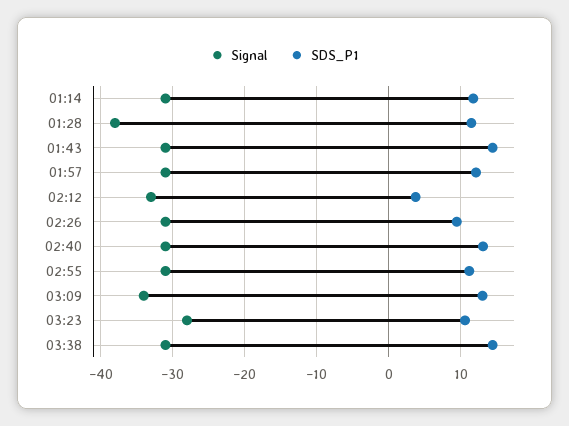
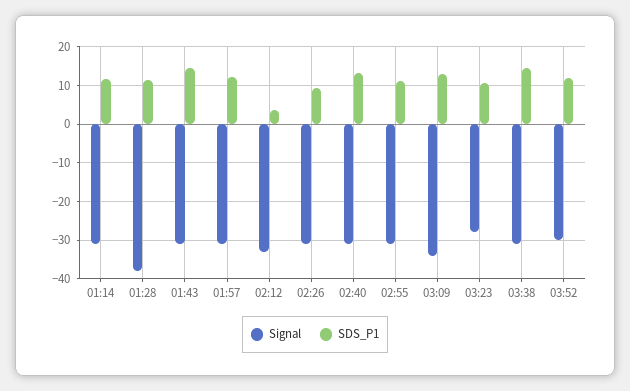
Signal, 03:52: none -> -30
SDS_P1, 03:52: none -> 12

